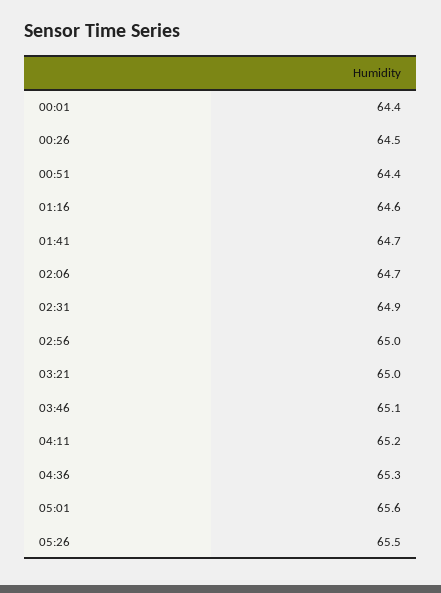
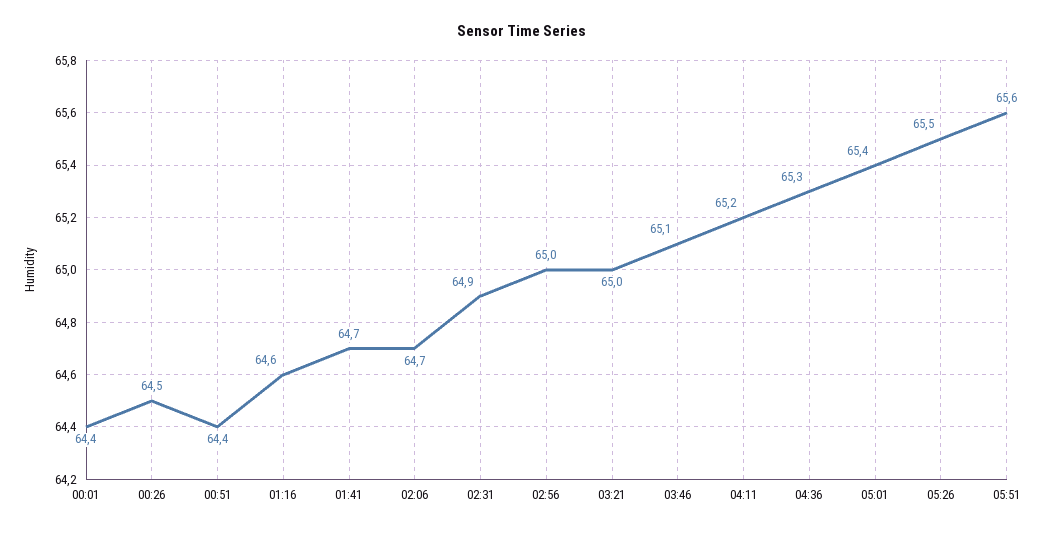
05:01: 65.6 -> 65.4
05:51: none -> 65.6

